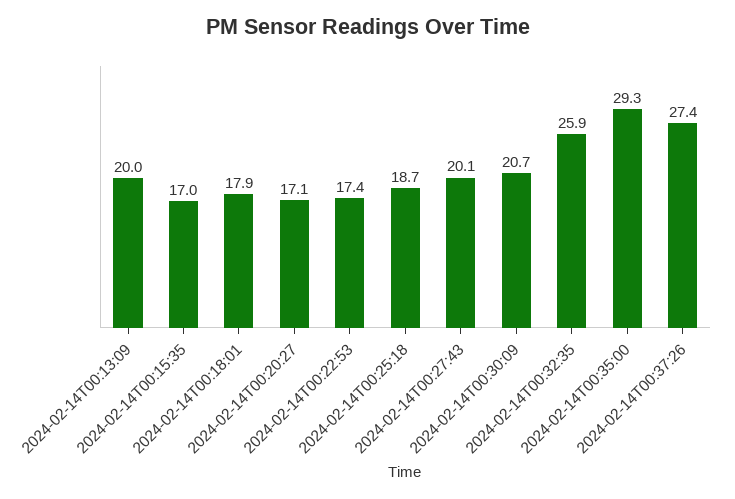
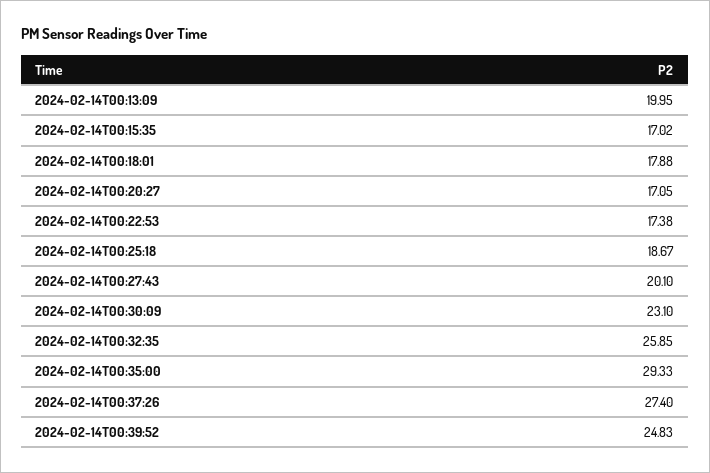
2024-02-14T00:30:09: 20.7 -> 23.1
2024-02-14T00:39:52: none -> 24.83

